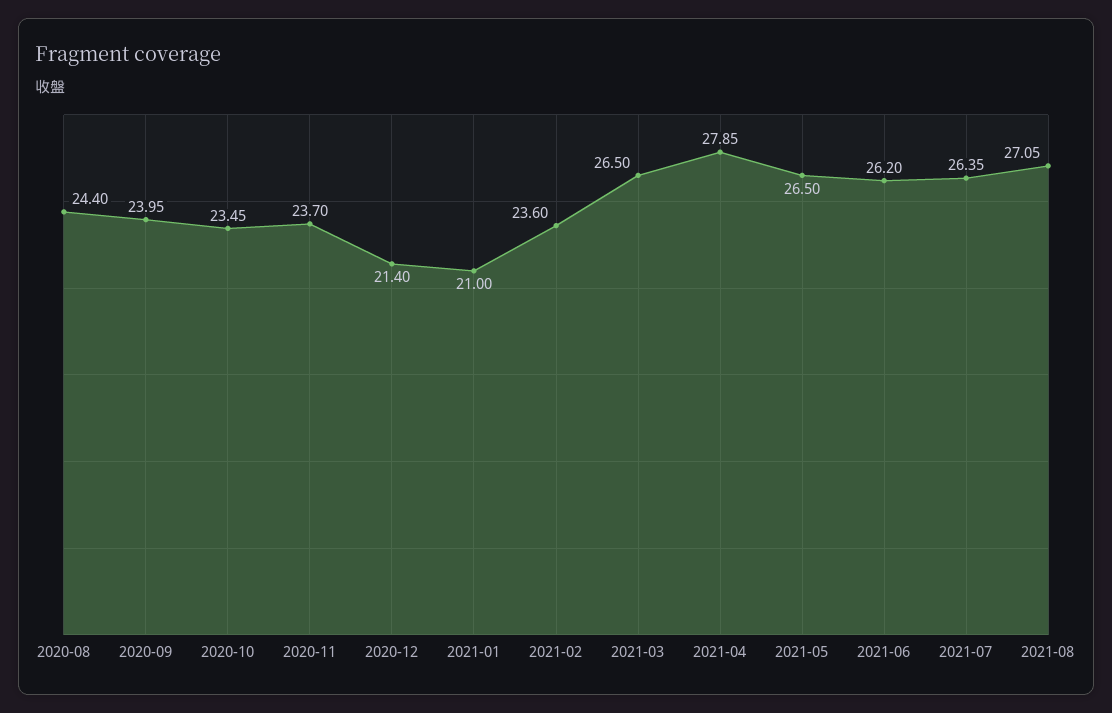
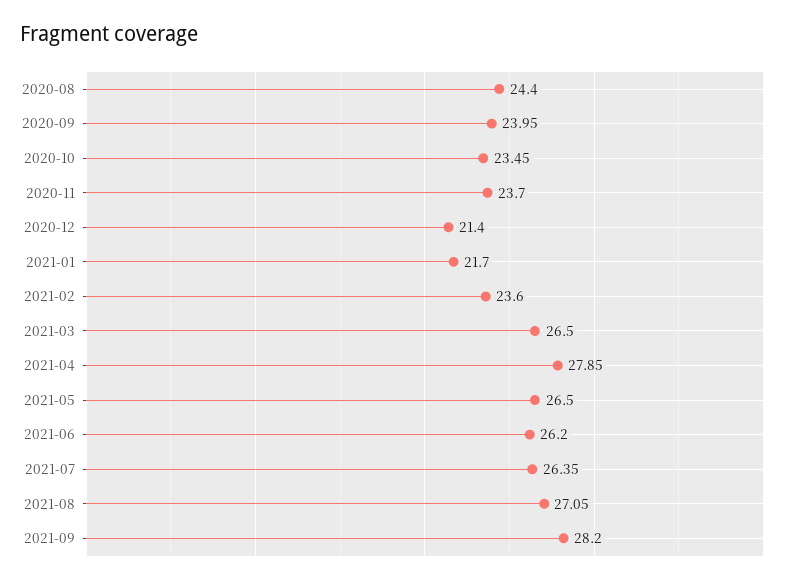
2021-01: 21 -> 21.7
2021-09: none -> 28.2

